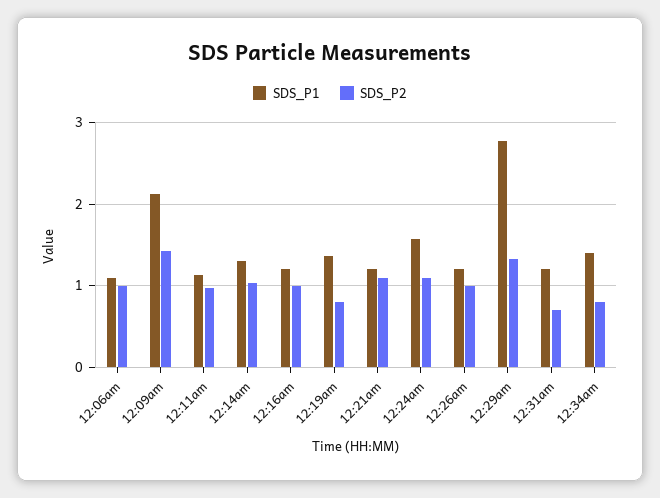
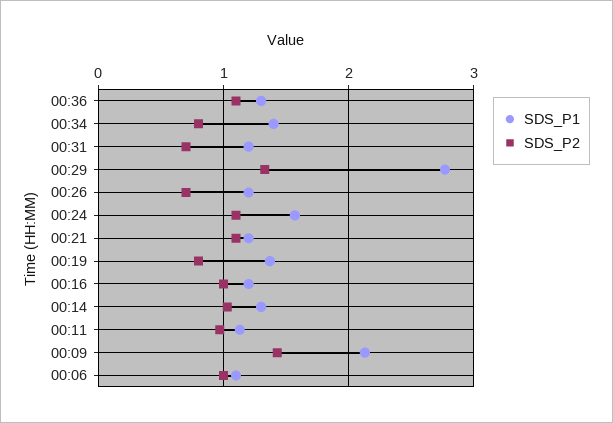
SDS_P2, 12:26am: 1 -> 0.7
SDS_P1, 00:36: none -> 1.3
SDS_P2, 00:36: none -> 1.1

